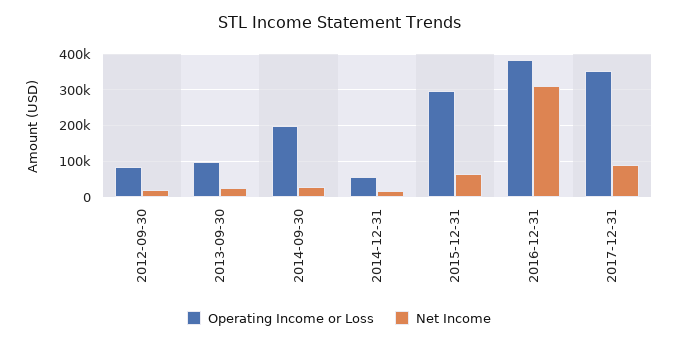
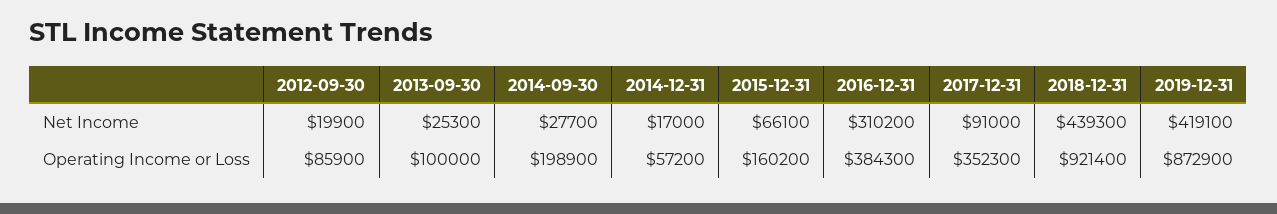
Operating Income or Loss, 2015-12-31: 300000 -> 160200
Net Income, 2018-12-31: none -> 439300
Net Income, 2019-12-31: none -> 419100
Operating Income or Loss, 2018-12-31: none -> 921400
Operating Income or Loss, 2019-12-31: none -> 872900

